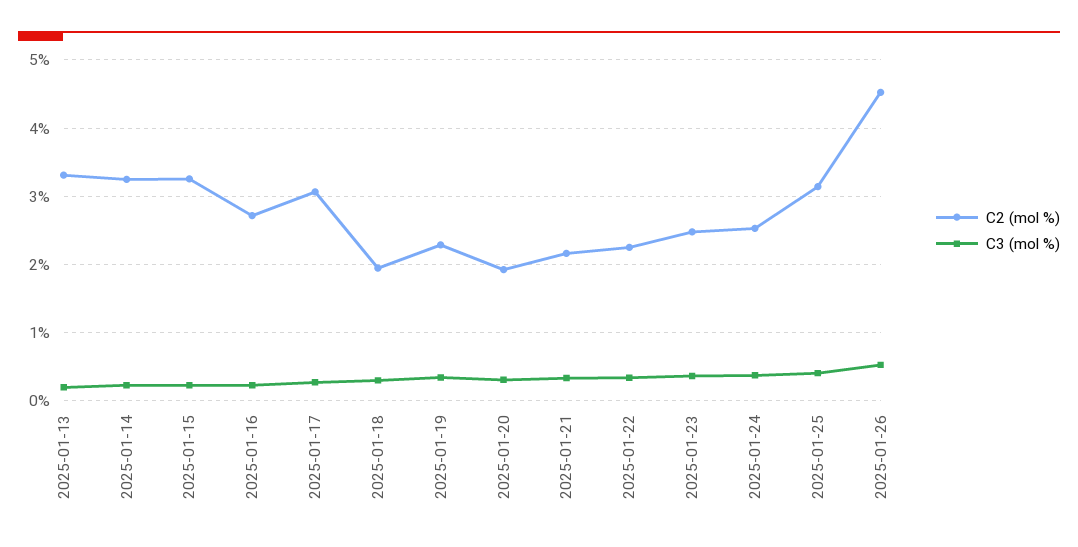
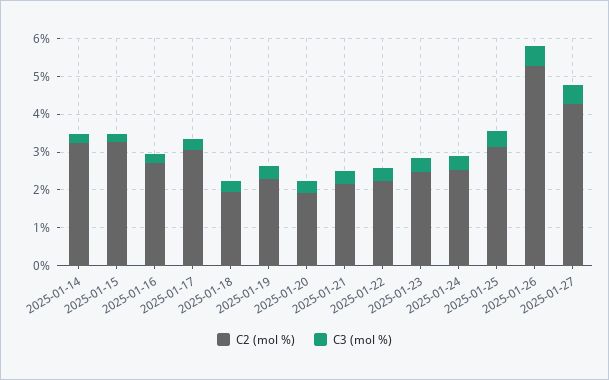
C2 (mol %), 2025-01-13: 3.3 -> none
C3 (mol %), 2025-01-13: 0.2 -> none
C2 (mol %), 2025-01-26: 4.5 -> 5.25
C2 (mol %), 2025-01-27: none -> 4.25
C3 (mol %), 2025-01-27: none -> 0.5

